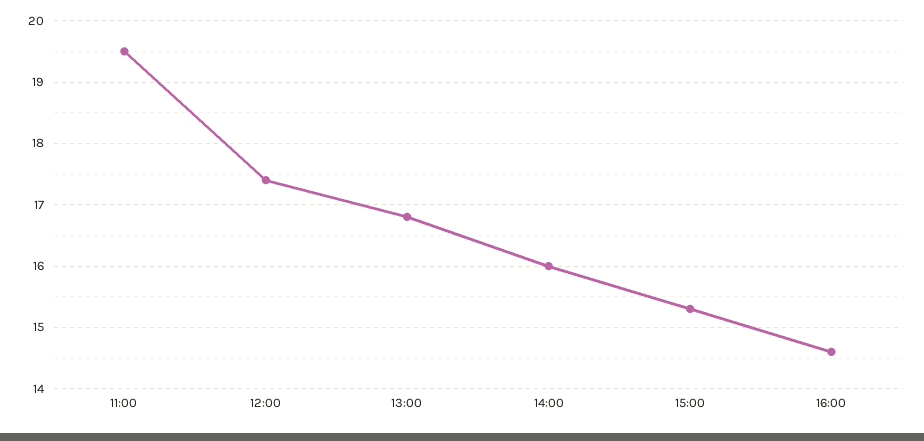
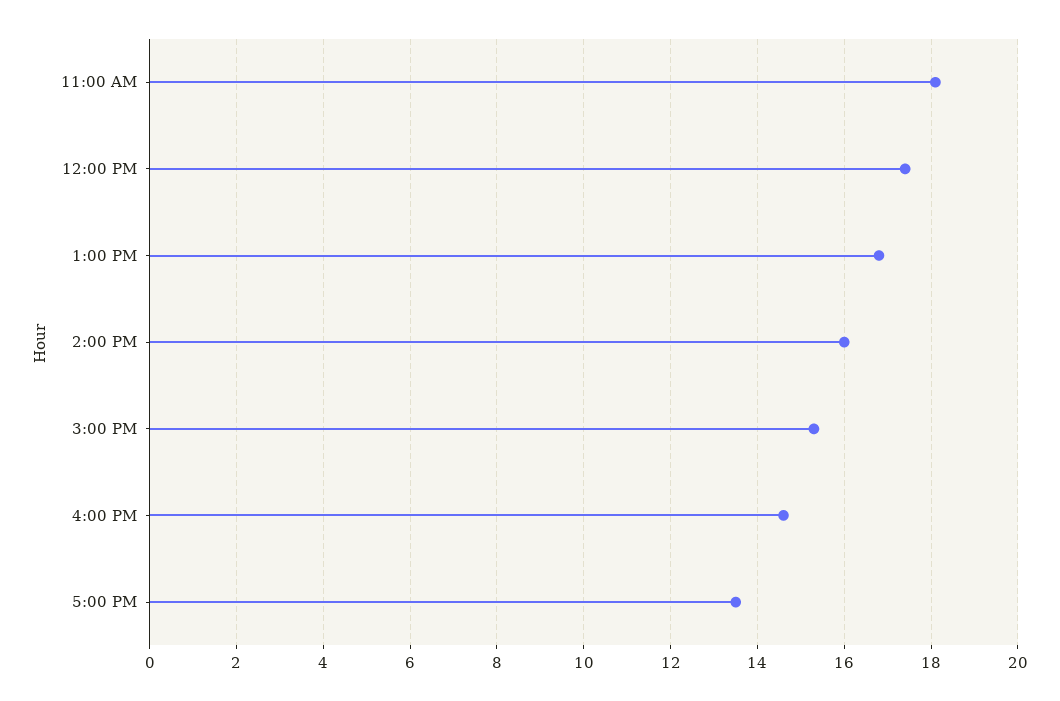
11:00: 19.5 -> 18
5:00 PM: none -> 13.5

